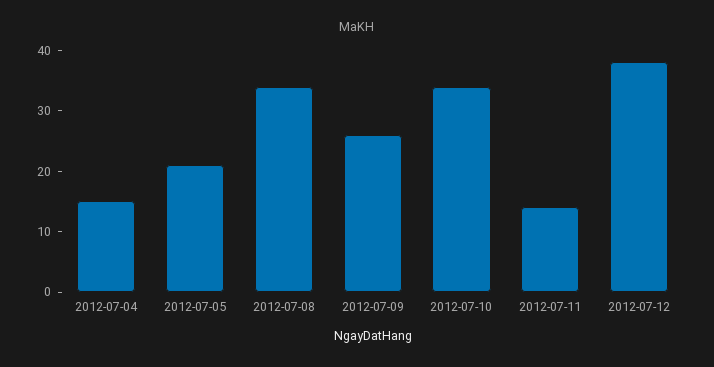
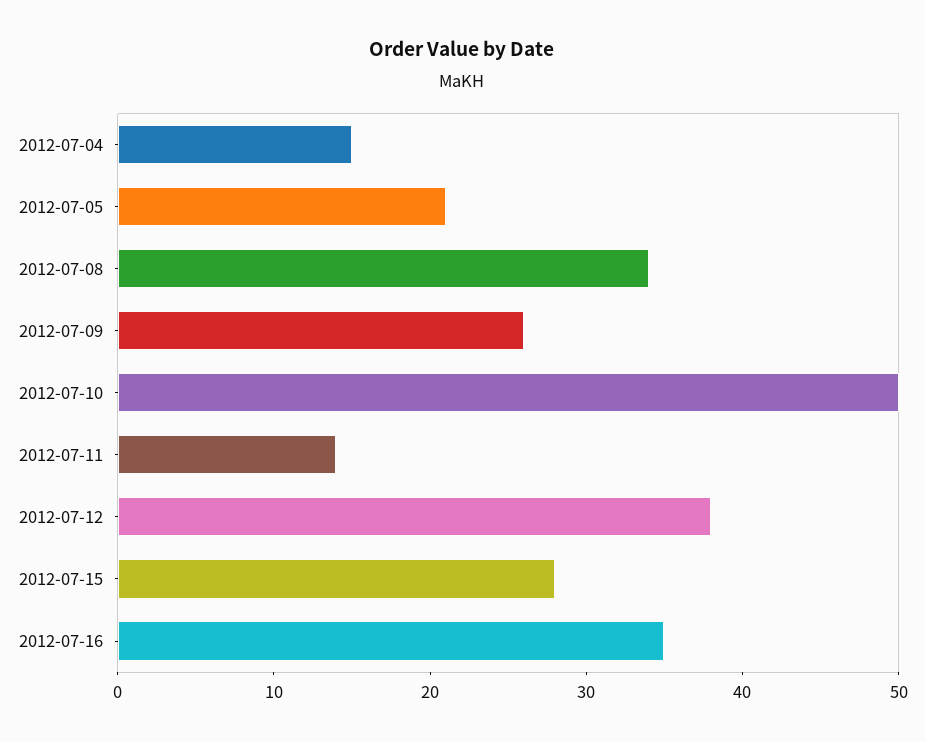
2012-07-10: 35 -> 50
2012-07-15: none -> 28
2012-07-16: none -> 35

